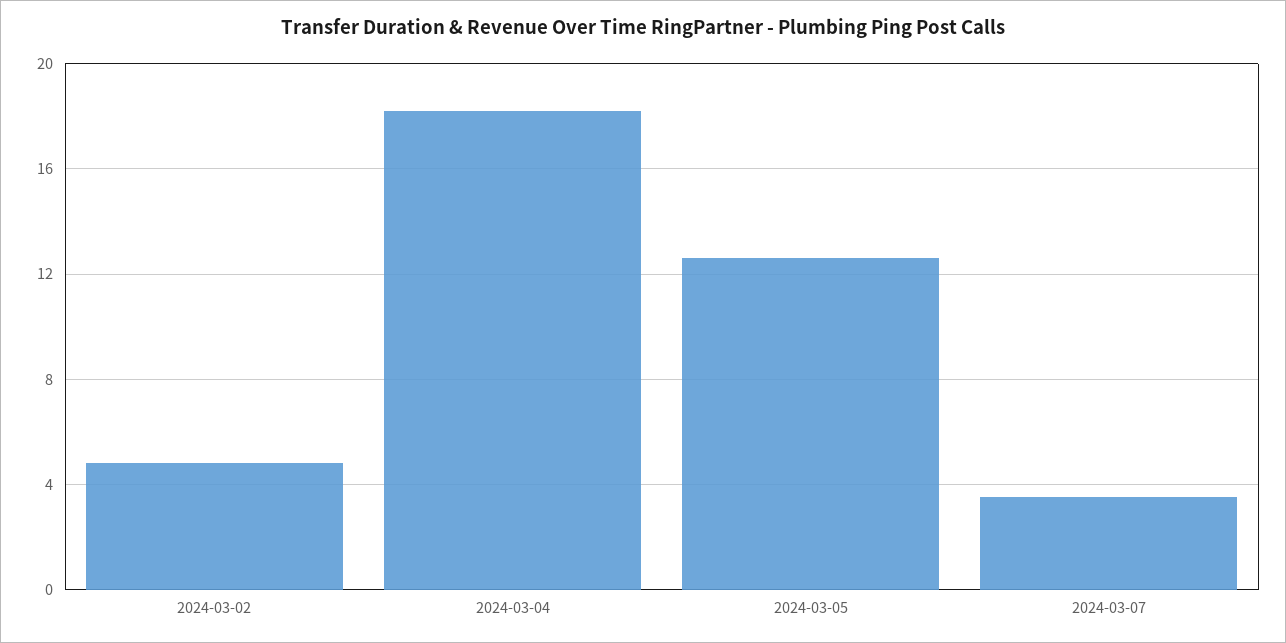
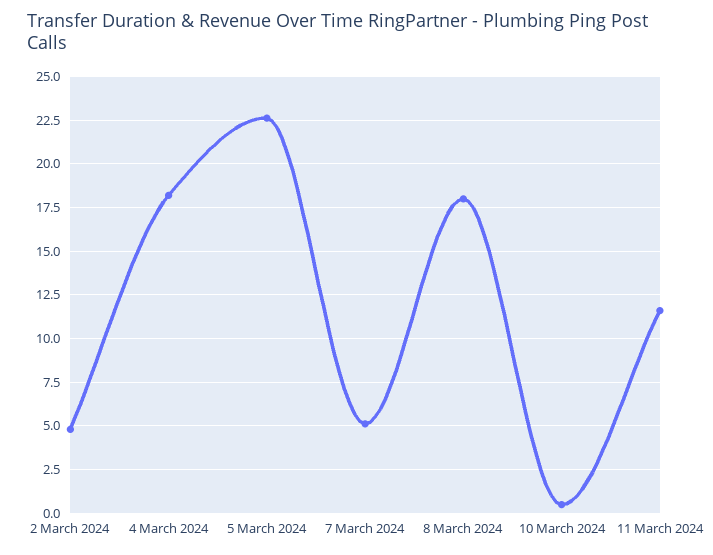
2024-03-05: 12.5 -> 22.5
2024-03-07: 3.5 -> 5
8 March 2024: none -> 18
10 March 2024: none -> 0.5
11 March 2024: none -> 11.5

